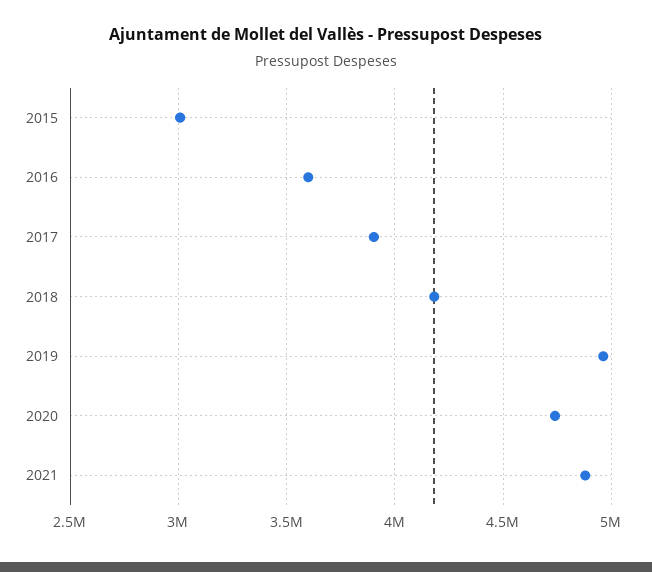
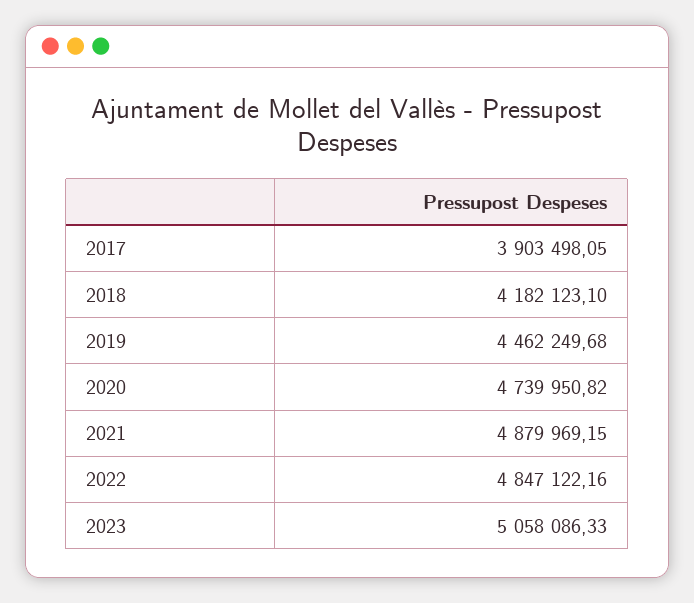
2015: 3000000 -> none
2016: 3600000 -> none
2019: 4950000 -> 4462249.68
2022: none -> 4847122.16
2023: none -> 5058086.33

